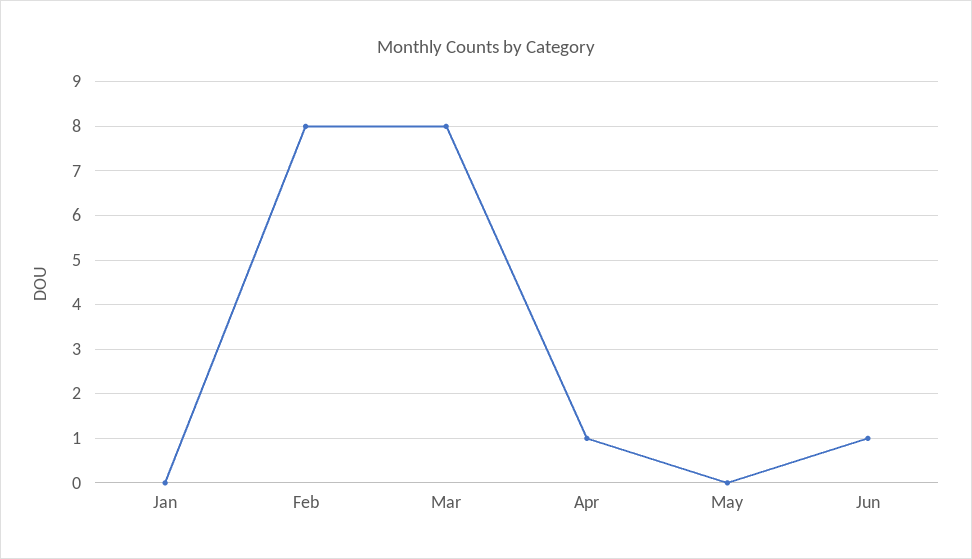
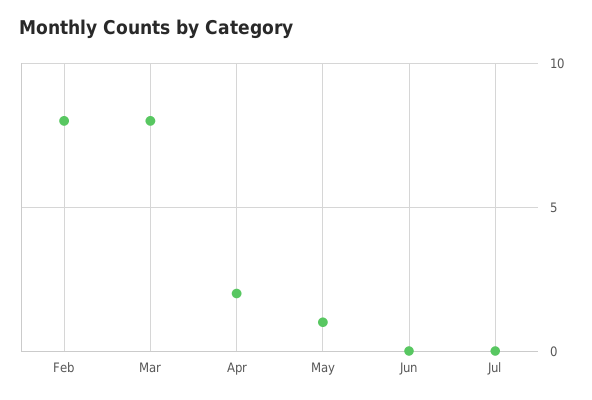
Jan: 0 -> none
Apr: 1 -> 2
May: 0 -> 1
Jun: 1 -> 0
Jul: none -> 0

